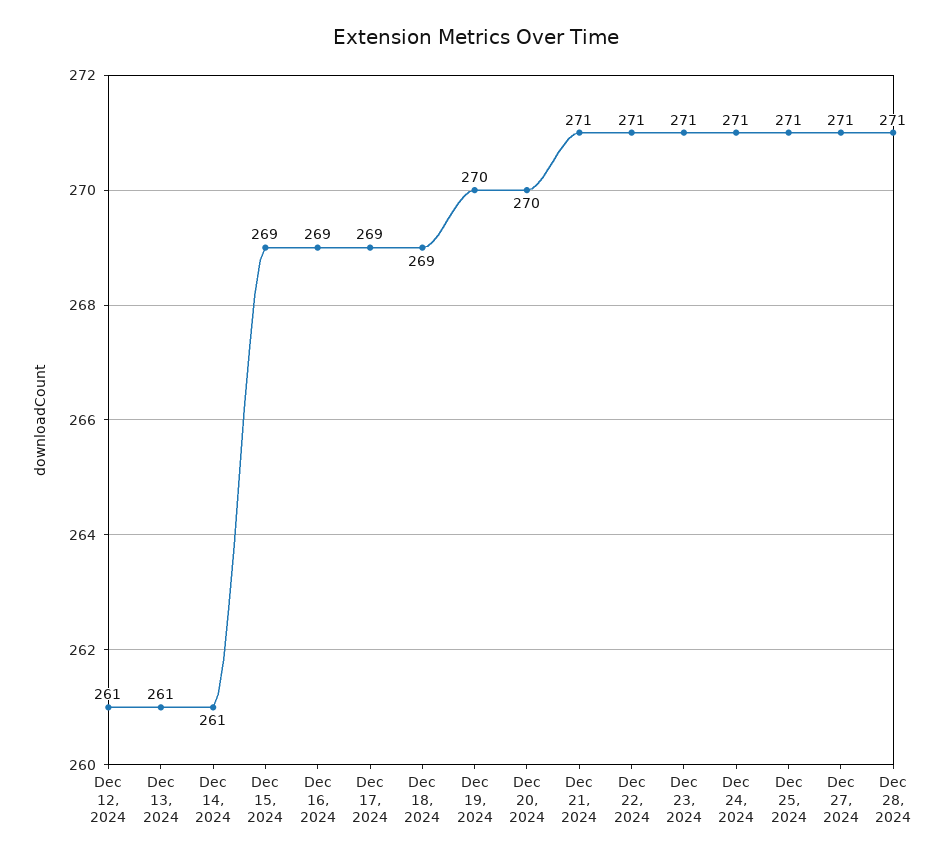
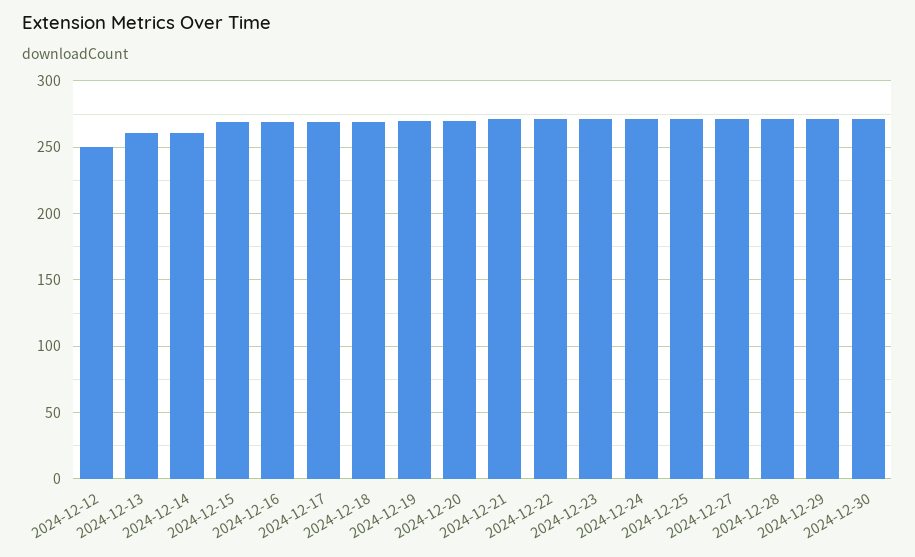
Dec 12, 2024: 261 -> 250
2024-12-29: none -> 270
2024-12-30: none -> 270

